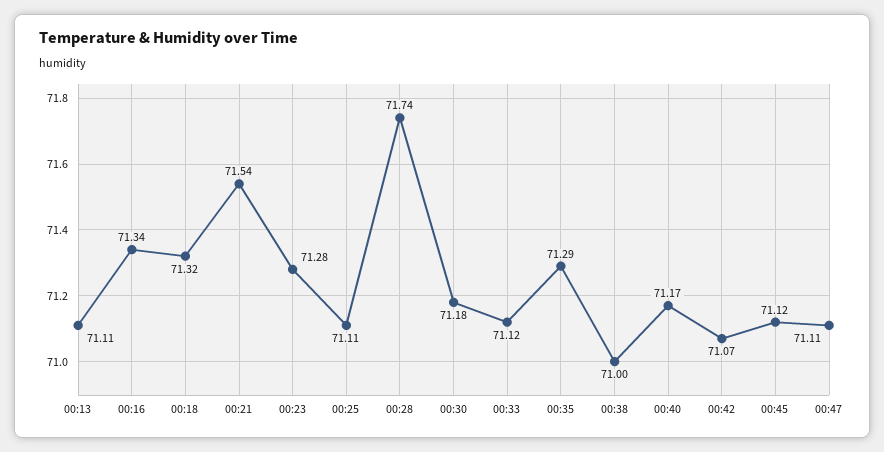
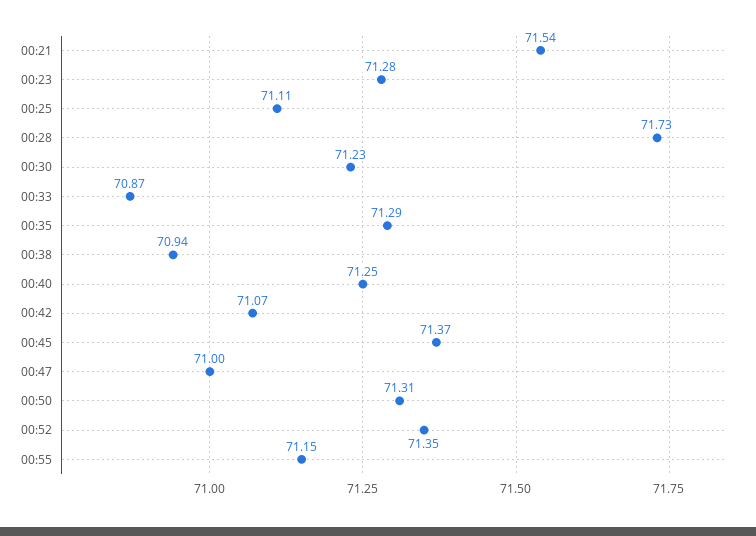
00:13: 71.11 -> none
00:16: 71.34 -> none
00:18: 71.32 -> none
00:28: 71.74 -> 71.73
00:30: 71.18 -> 71.23
00:33: 71.12 -> 70.87
00:38: 71 -> 70.94
00:40: 71.17 -> 71.25
00:45: 71.12 -> 71.37
00:47: 71.11 -> 71
00:50: none -> 71.31
00:52: none -> 71.35
00:55: none -> 71.15

